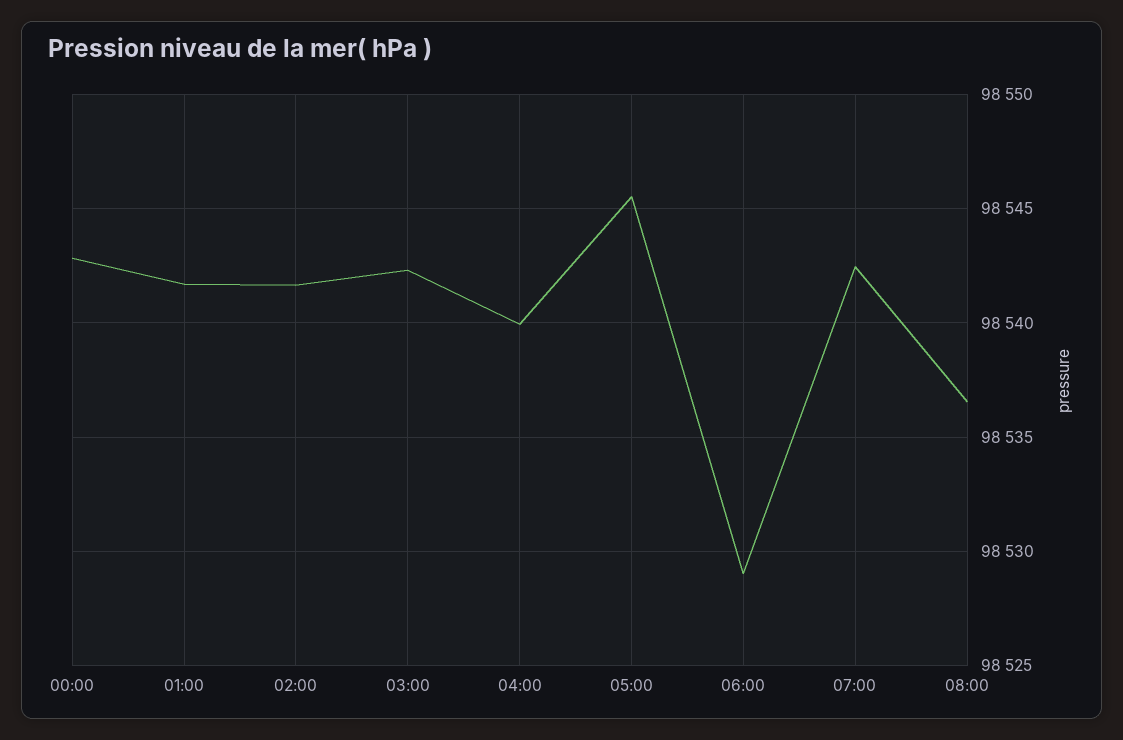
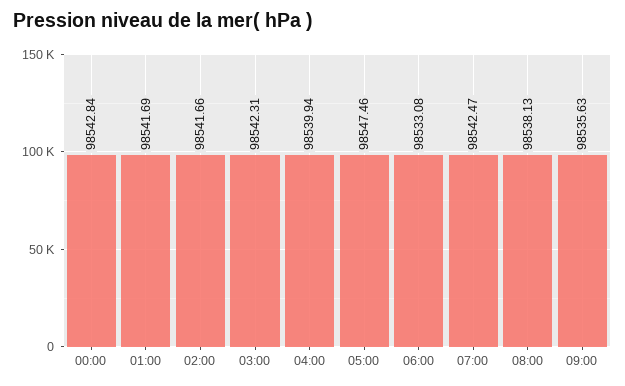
05:00: 98545.5 -> 98547.46
06:00: 98529 -> 98533.08
08:00: 98536.5 -> 98538.13
09:00: none -> 98535.63

